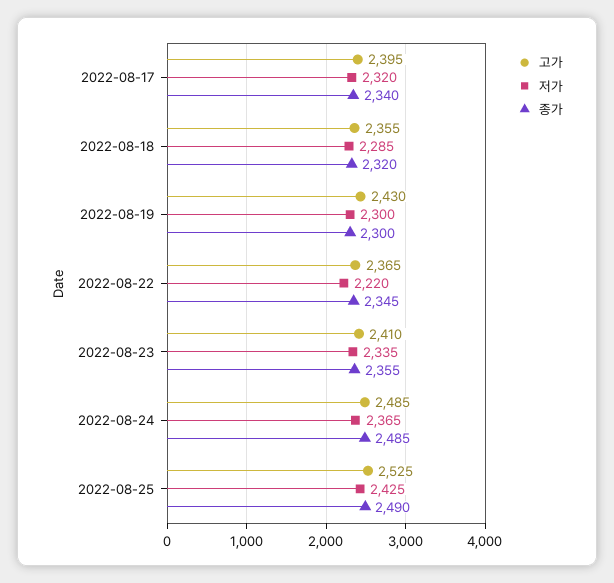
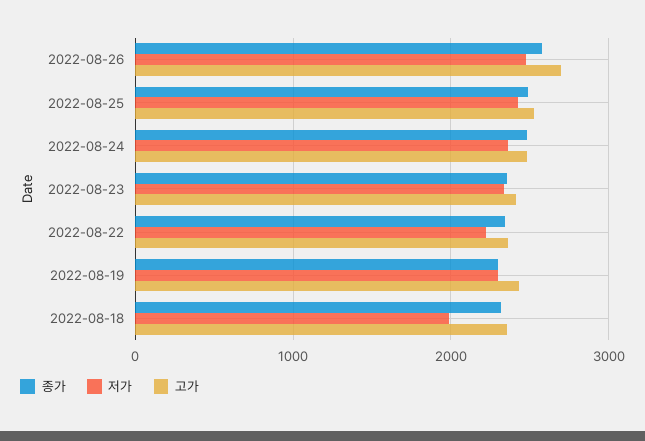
고가, 2022-08-17: 2395 -> none
저가, 2022-08-17: 2320 -> none
종가, 2022-08-17: 2340 -> none
저가, 2022-08-18: 2285 -> 2000
종가, 2022-08-26: none -> 2600
저가, 2022-08-26: none -> 2500
고가, 2022-08-26: none -> 2700

